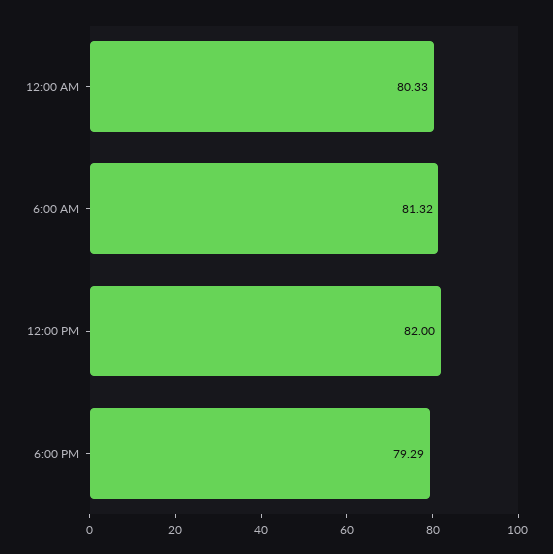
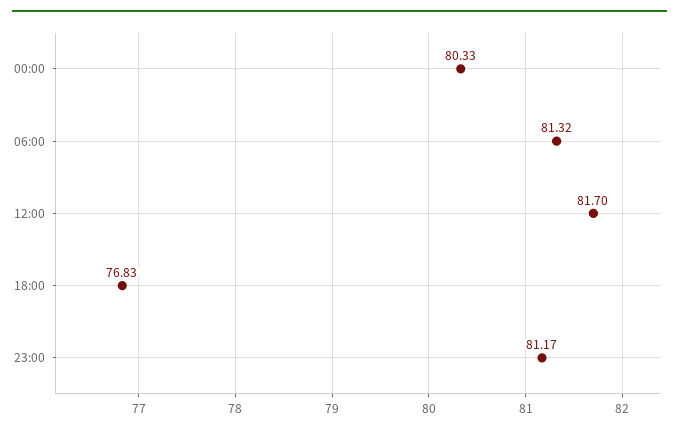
12:00 PM: 82 -> 81.7
6:00 PM: 79.29 -> 76.83
23:00: none -> 81.17

